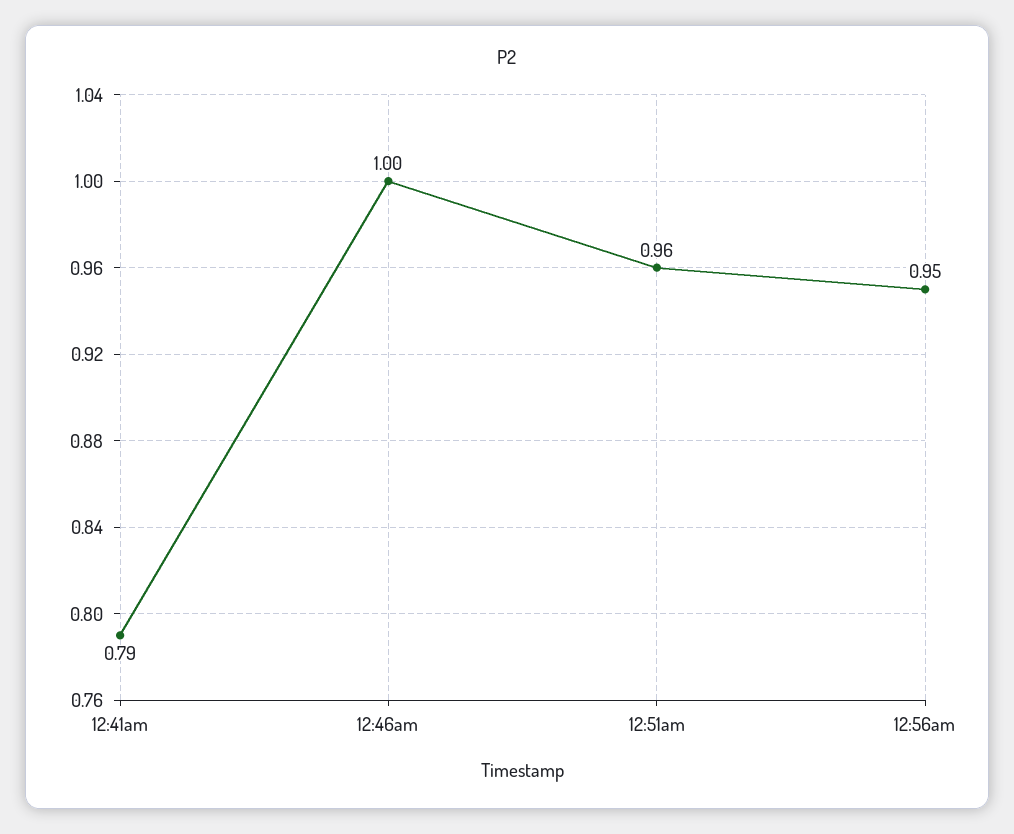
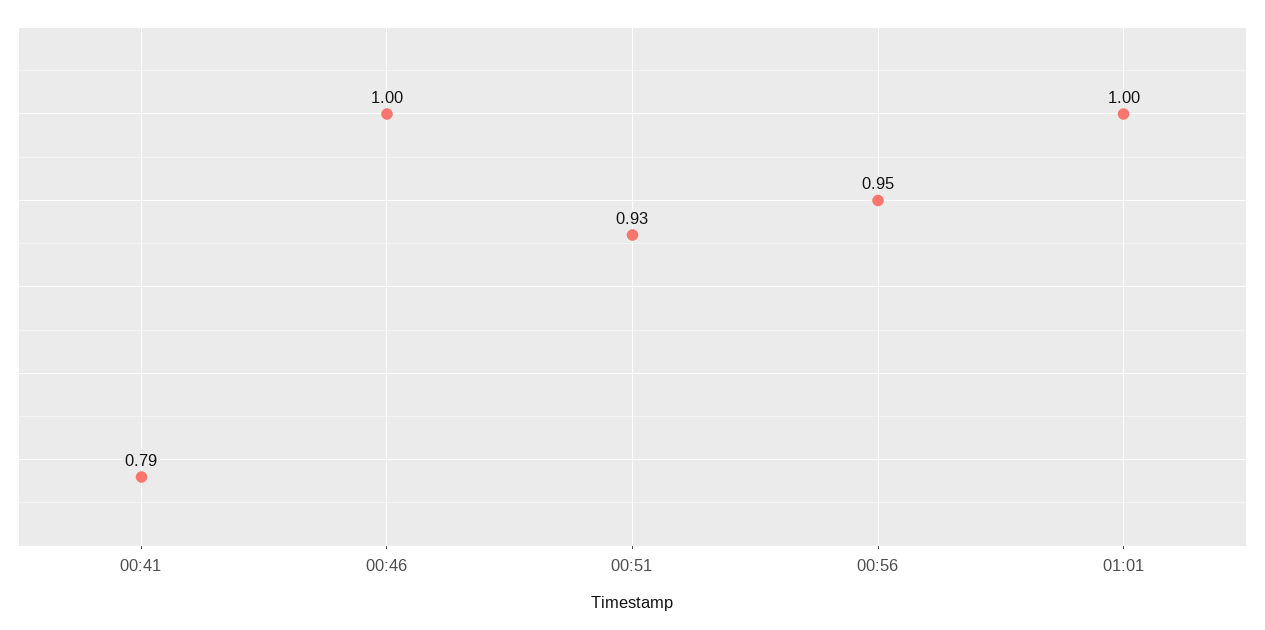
12:51am: 0.96 -> 0.93
01:01: none -> 1

